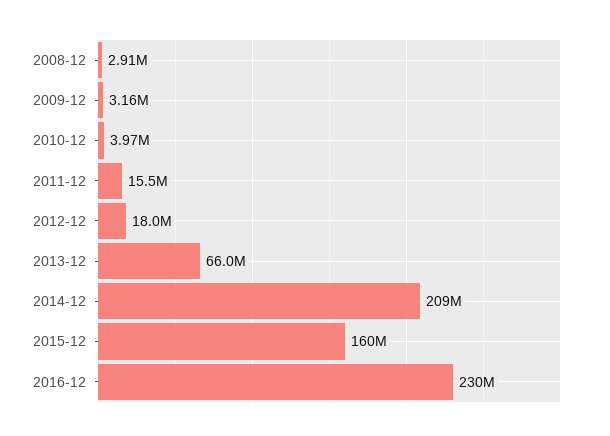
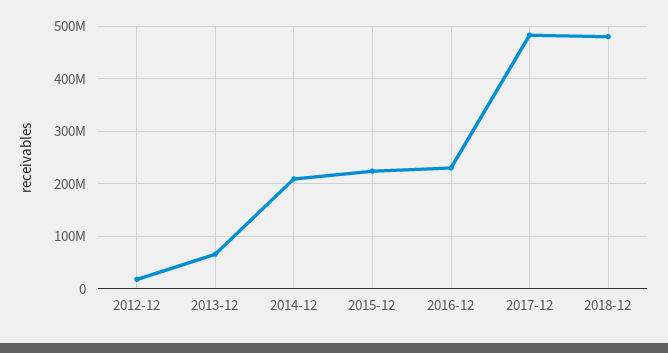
2008-12: 2910000 -> none
2009-12: 3160000 -> none
2010-12: 3970000 -> none
2011-12: 15500000 -> none
2015-12: 160000000 -> 220000000
2017-12: none -> 480000000
2018-12: none -> 480000000

